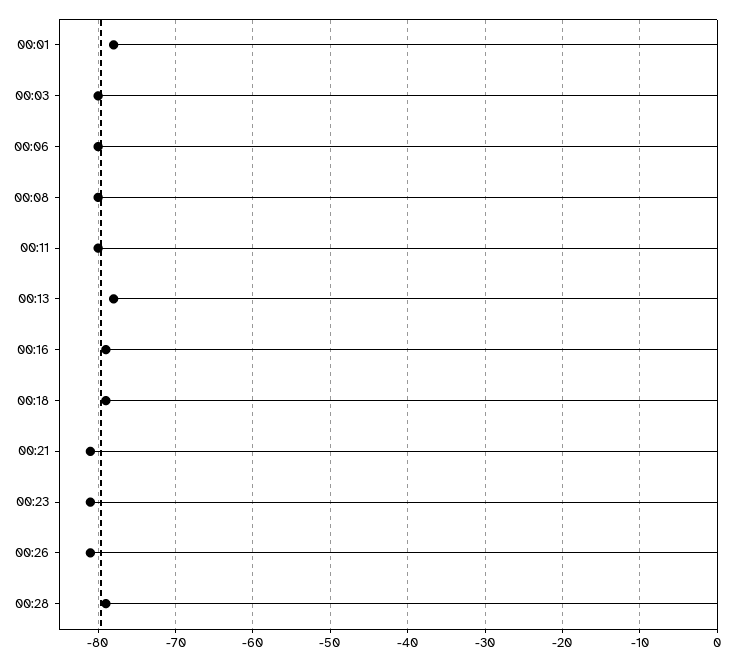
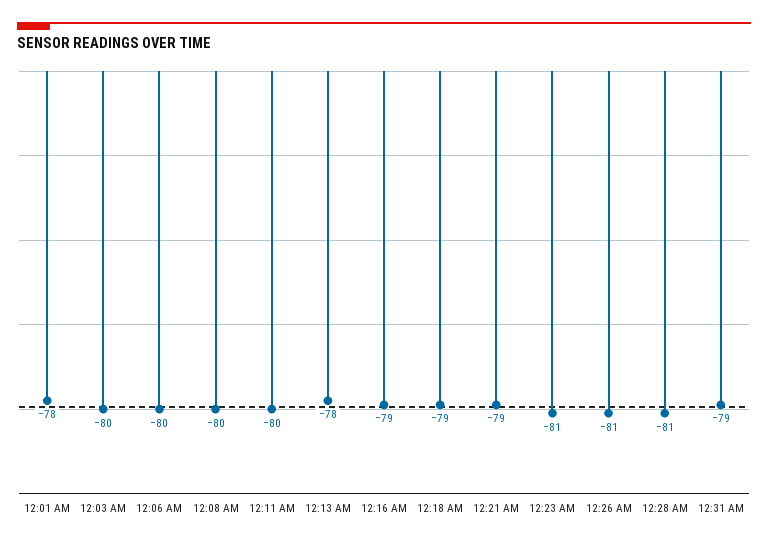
00:21: -81 -> -79
00:28: -79 -> -81
12:31 AM: none -> -79

